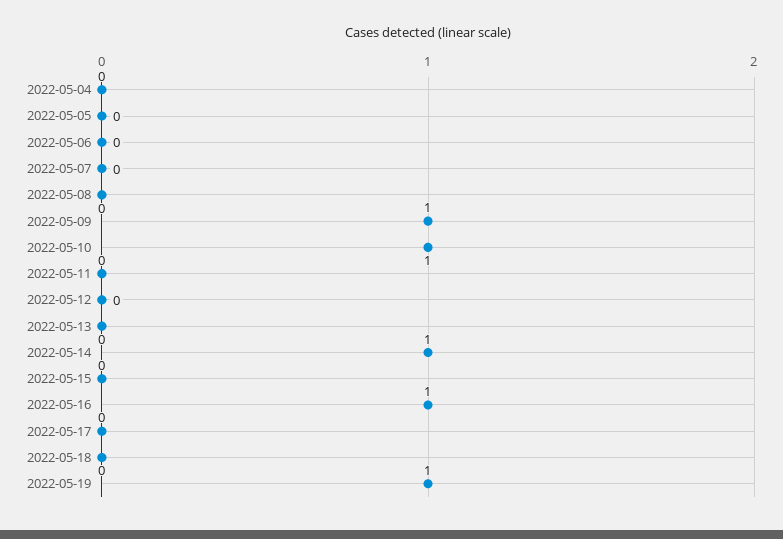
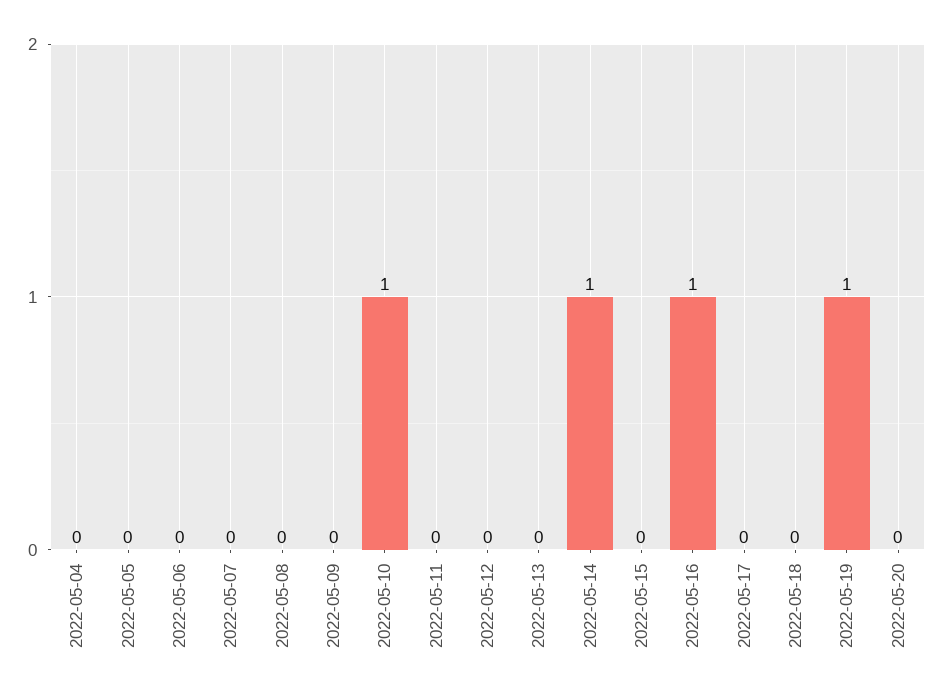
2022-05-09: 1 -> 0
2022-05-20: none -> 0

